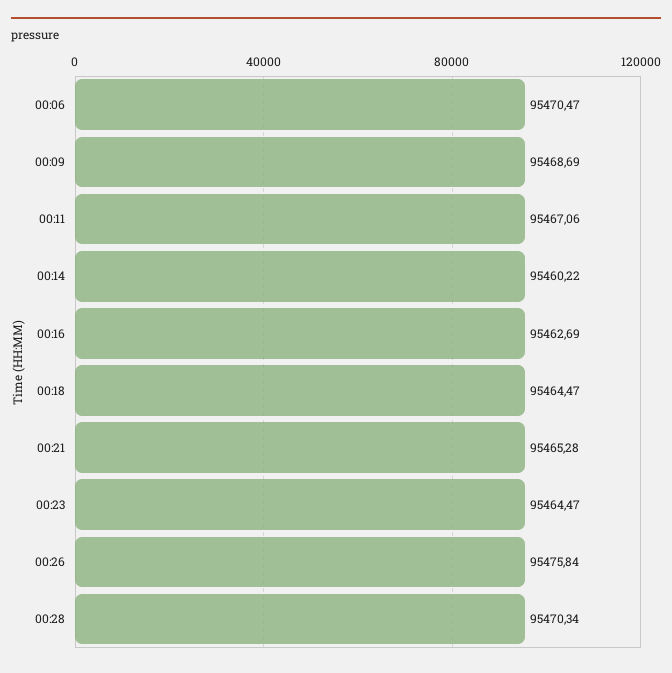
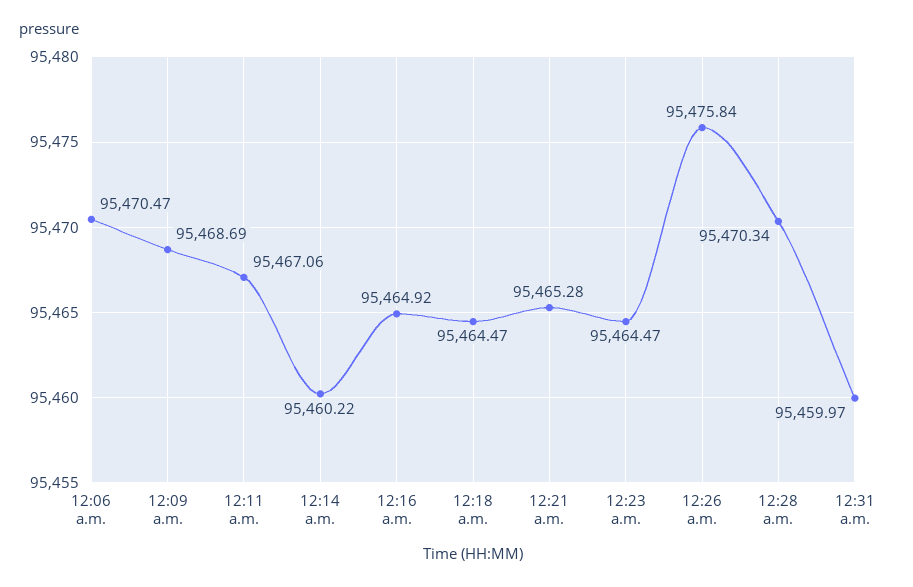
00:16: 95462.69 -> 95464.92
12:31 a.m.: none -> 95459.97

